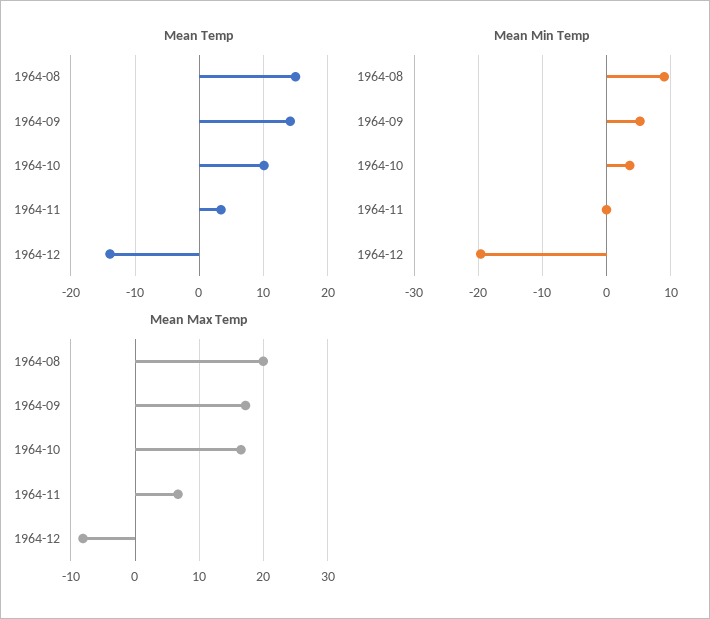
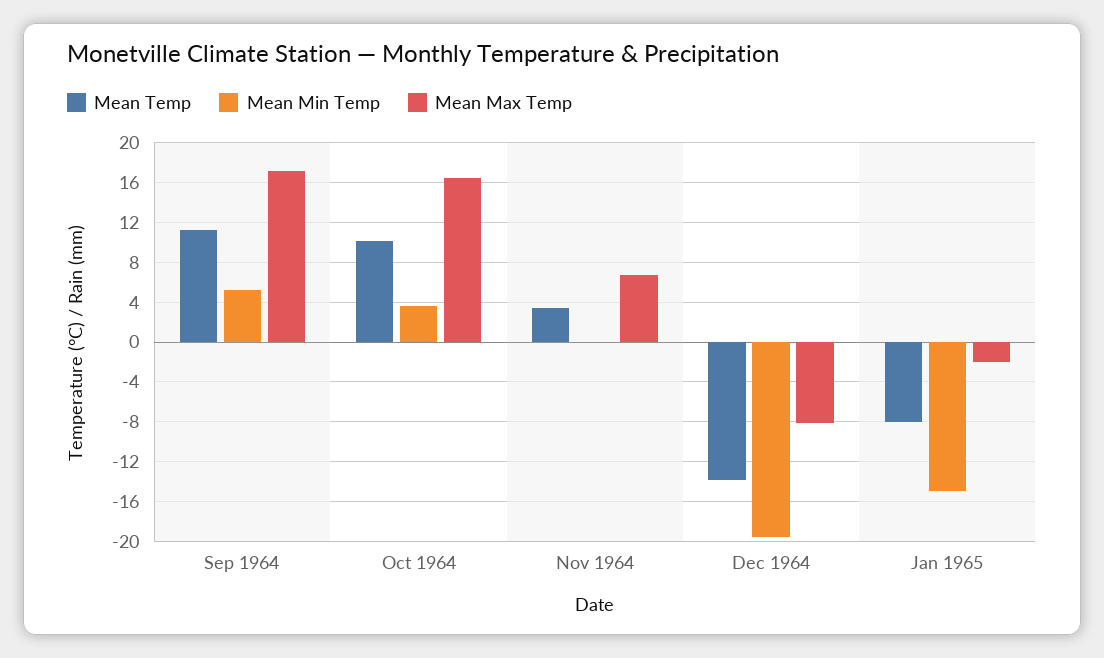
Mean Temp, 1964-08: 15 -> none
Mean Temp, 1964-09: 14 -> 11
Mean Min Temp, 1964-08: 9 -> none
Mean Max Temp, 1964-08: 20 -> none
Mean Temp, Jan 1965: none -> -8
Mean Min Temp, Jan 1965: none -> -15
Mean Max Temp, Jan 1965: none -> -2

